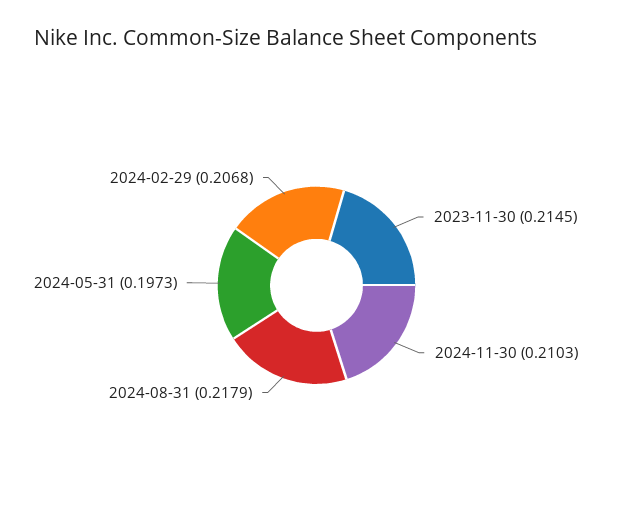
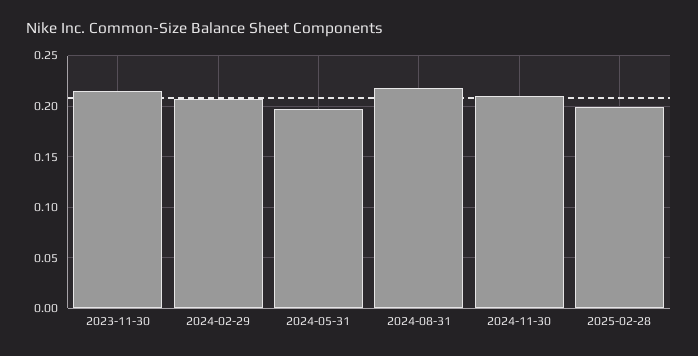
2025-02-28: none -> 0.2

